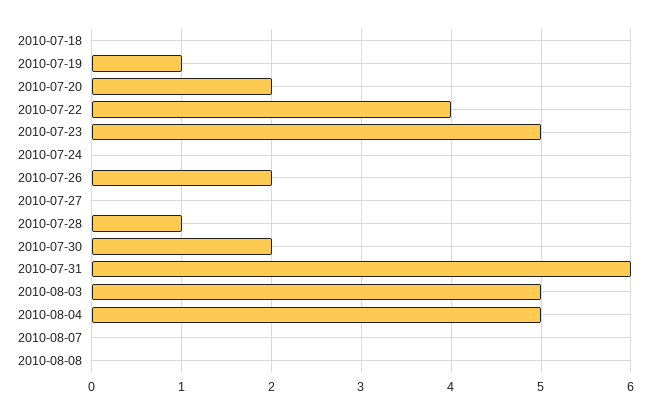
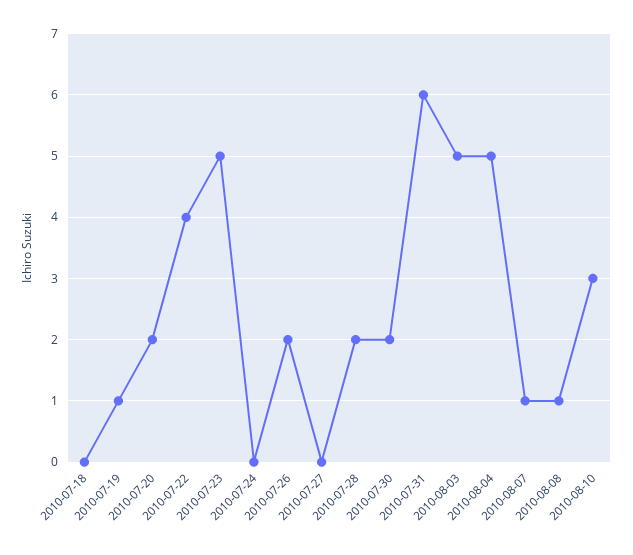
2010-07-28: 1 -> 2
2010-08-07: 0 -> 1
2010-08-08: 0 -> 1
2010-08-10: none -> 3

